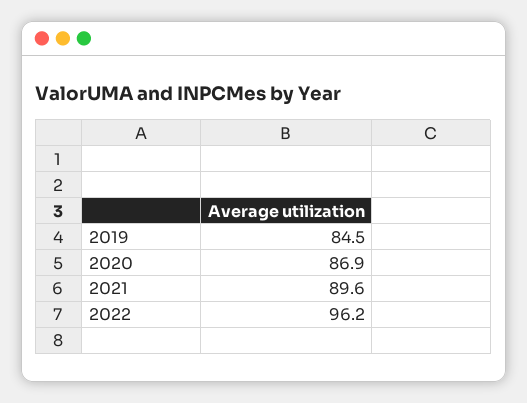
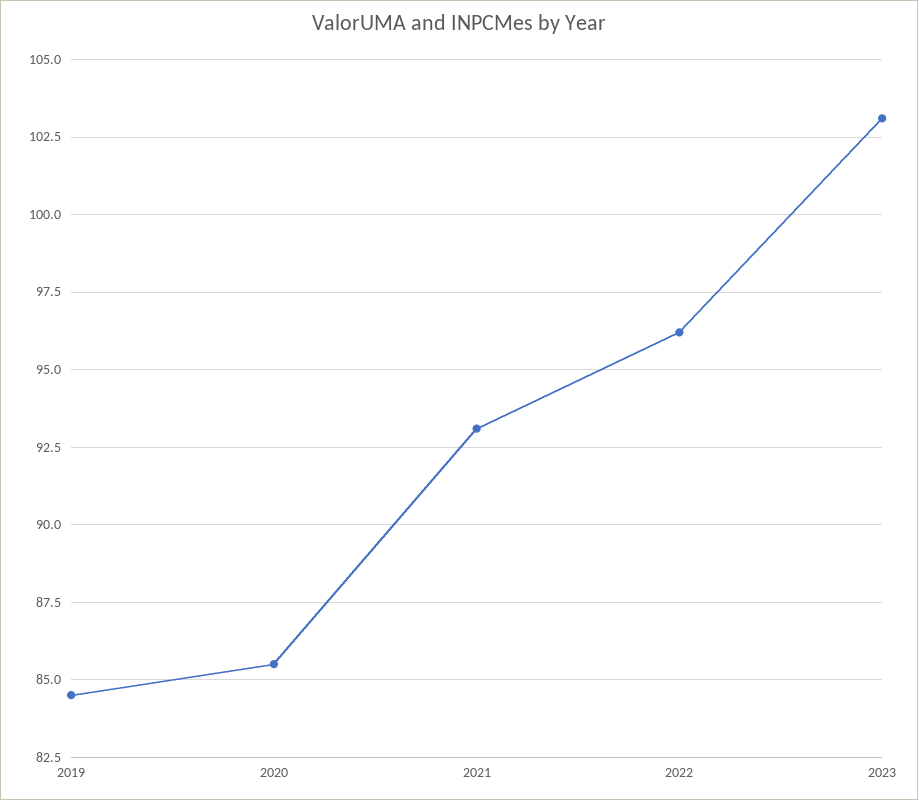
2020: 86.9 -> 85.5
2021: 89.6 -> 93
2023: none -> 103

